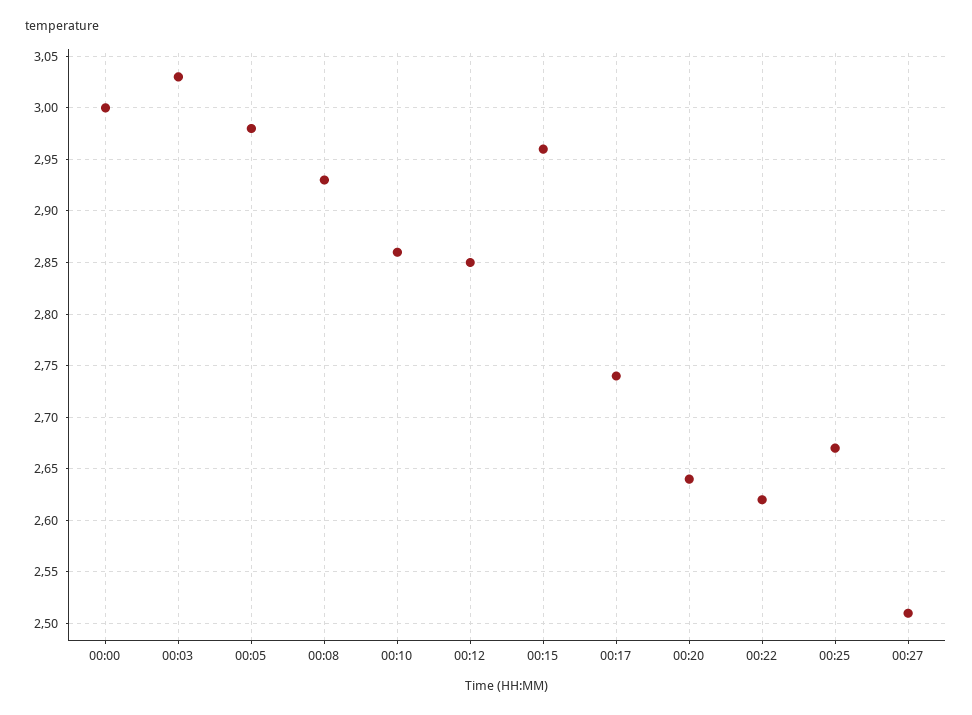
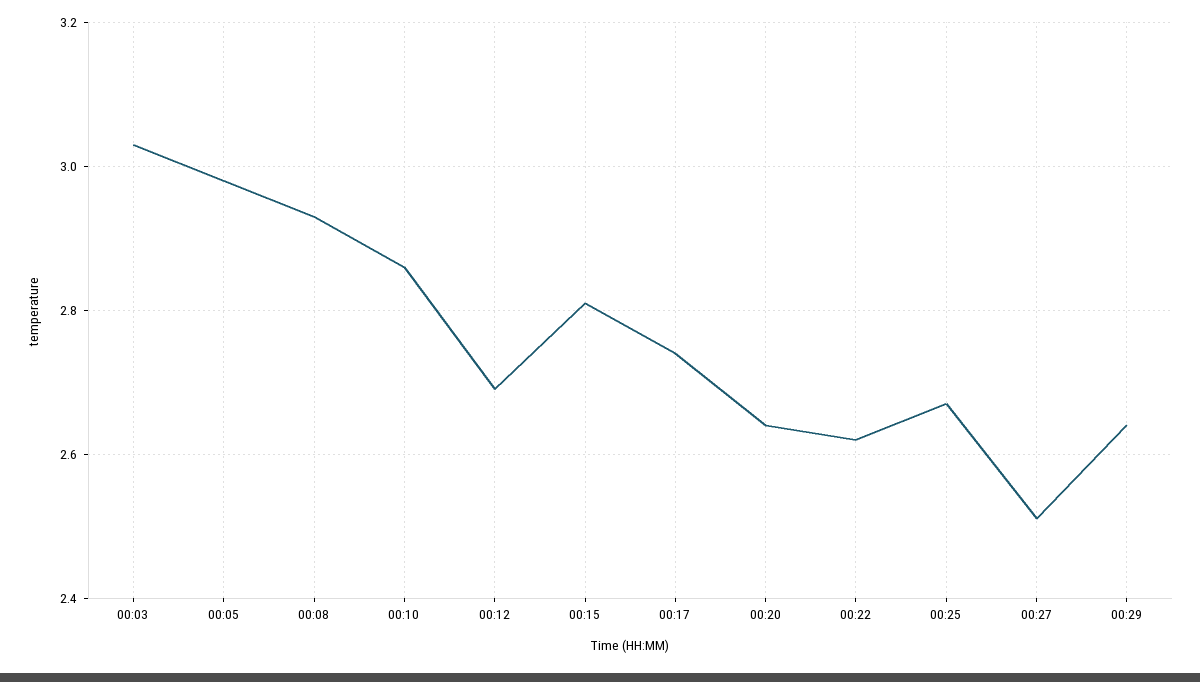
00:00: 3 -> none
00:12: 2.85 -> 2.7
00:15: 2.96 -> 2.8
00:29: none -> 2.65

